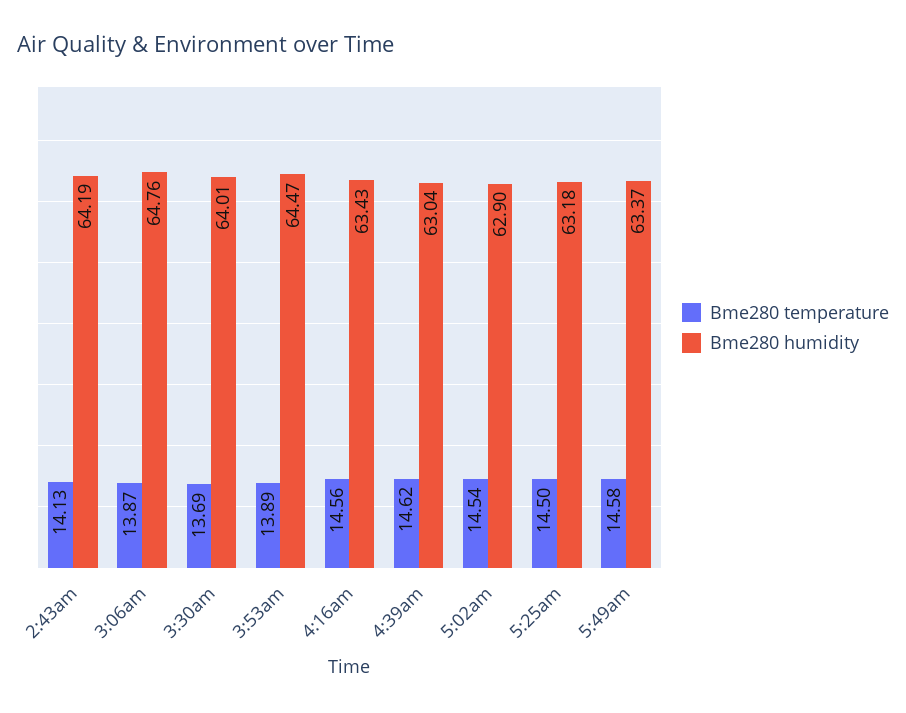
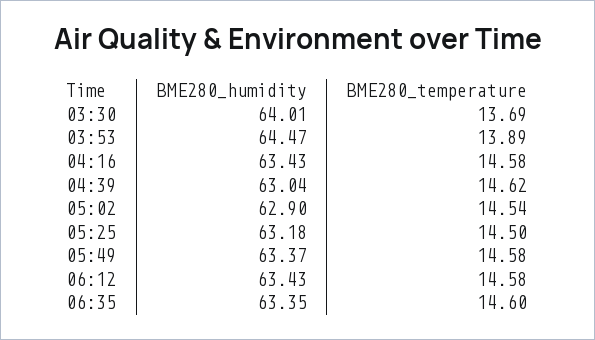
Bme280 temperature, 2:43am: 14.13 -> none
Bme280 humidity, 2:43am: 64.19 -> none
Bme280 temperature, 3:06am: 13.87 -> none
Bme280 humidity, 3:06am: 64.76 -> none
Bme280 temperature, 4:16am: 14.56 -> 14.58
Bme280 humidity, 06:12: none -> 63.43
Bme280 temperature, 06:12: none -> 14.58
Bme280 humidity, 06:35: none -> 63.35
Bme280 temperature, 06:35: none -> 14.6

